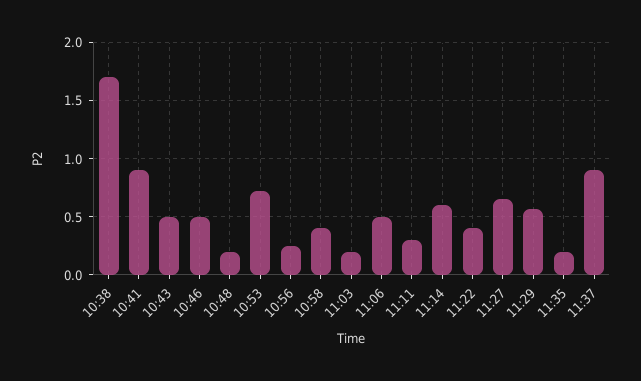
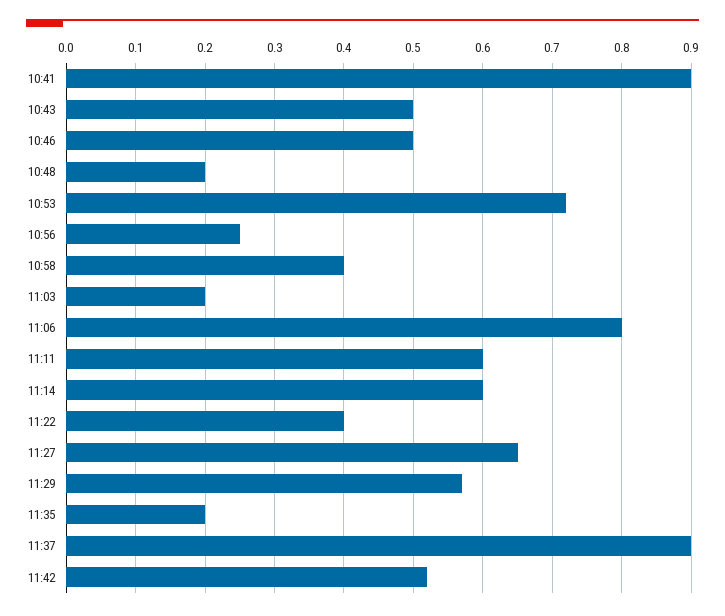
10:38: 1.7 -> none
11:06: 0.5 -> 0.8
11:11: 0.3 -> 0.6
11:42: none -> 0.52

